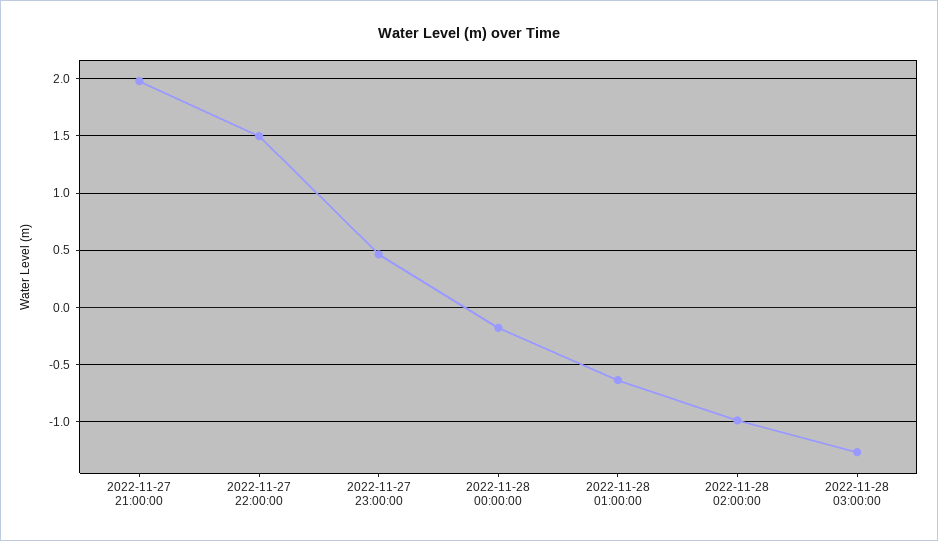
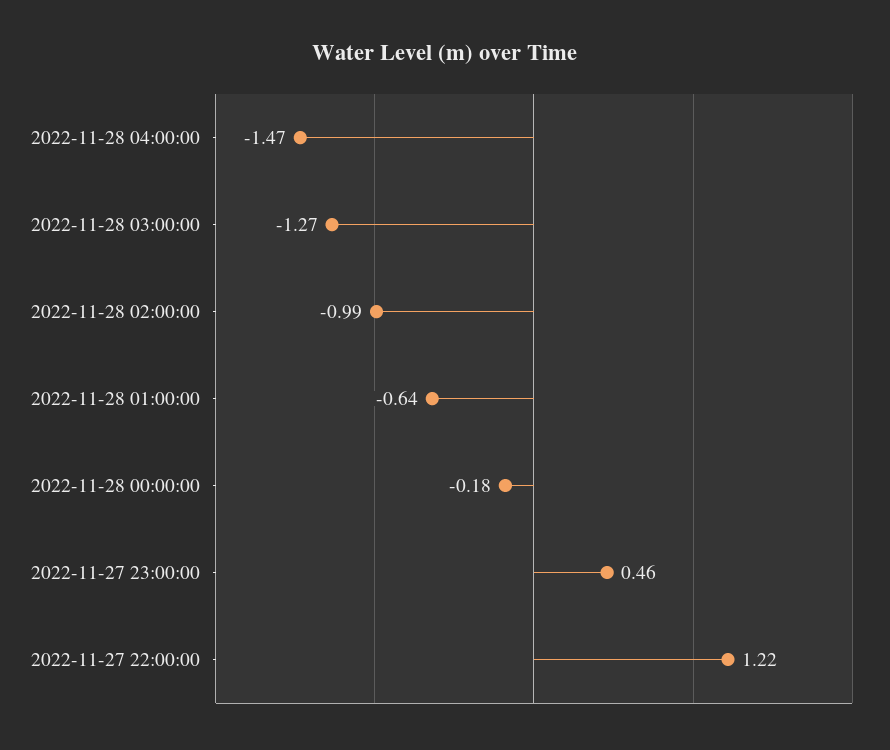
2022-11-27 21:00:00: 2 -> none
2022-11-27 22:00:00: 1.5 -> 1.22
2022-11-28 04:00:00: none -> -1.47

